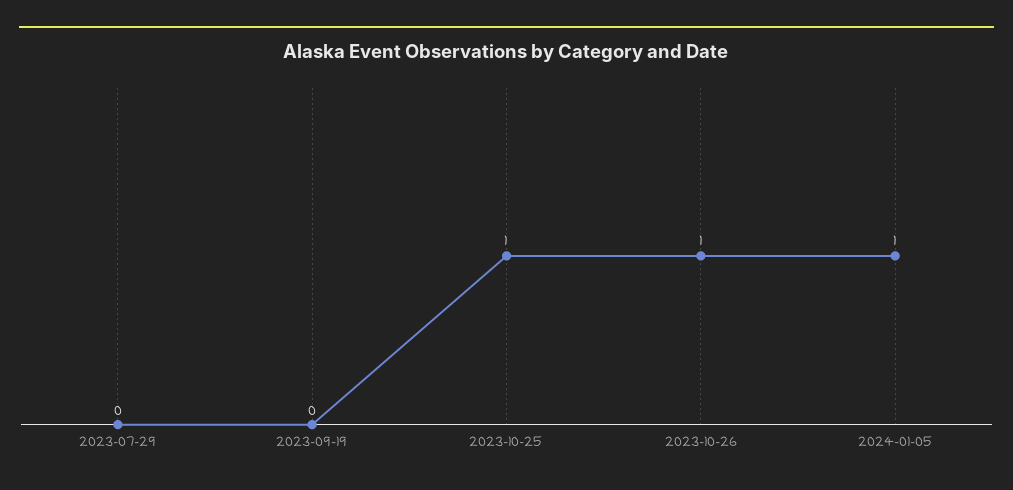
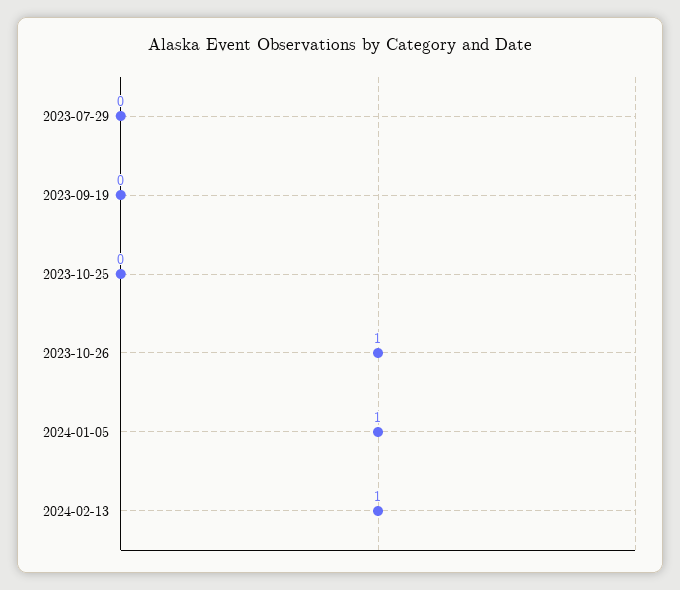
2023-10-25: 1 -> 0
2024-02-13: none -> 1

